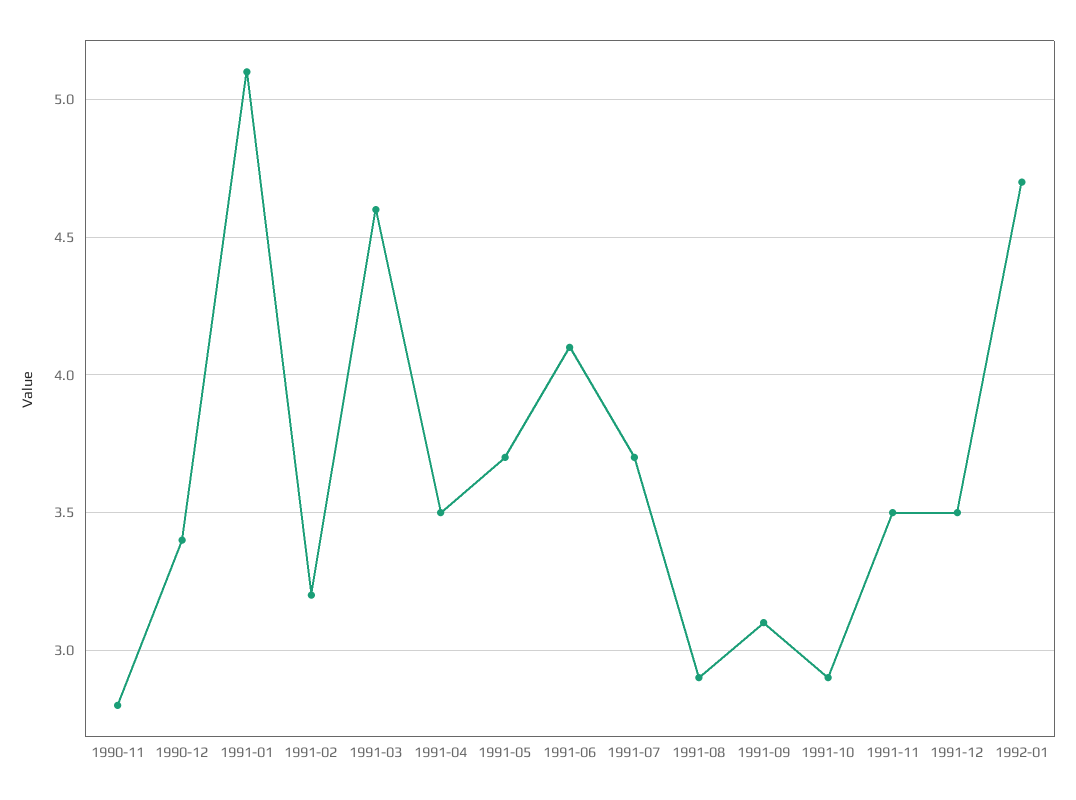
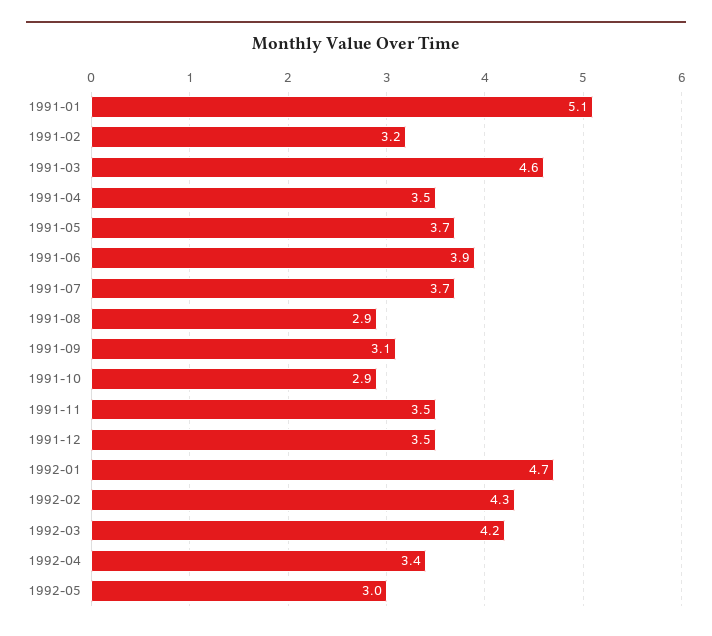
1990-11: 2.8 -> none
1990-12: 3.4 -> none
1991-06: 4.1 -> 3.9
1992-02: none -> 4.3
1992-03: none -> 4.2
1992-04: none -> 3.4
1992-05: none -> 3

